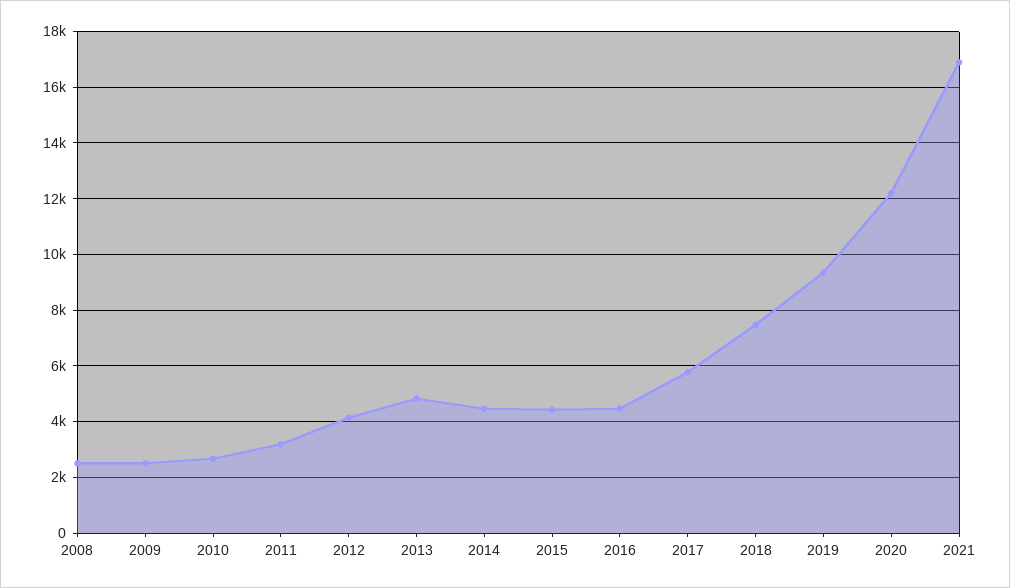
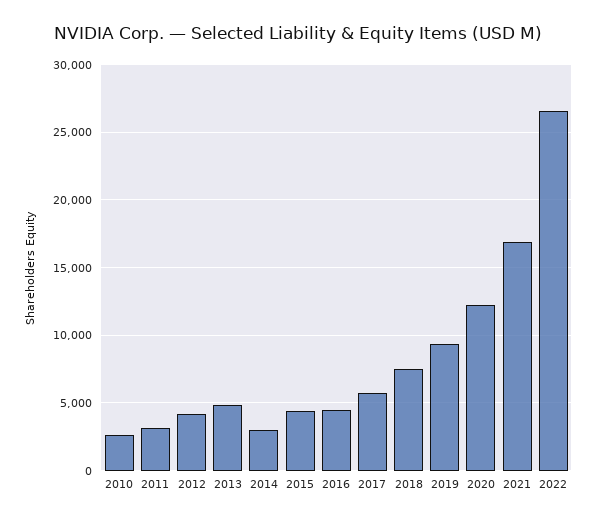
2008: 2500 -> none
2009: 2500 -> none
2014: 4500 -> 3000
2022: none -> 26500

